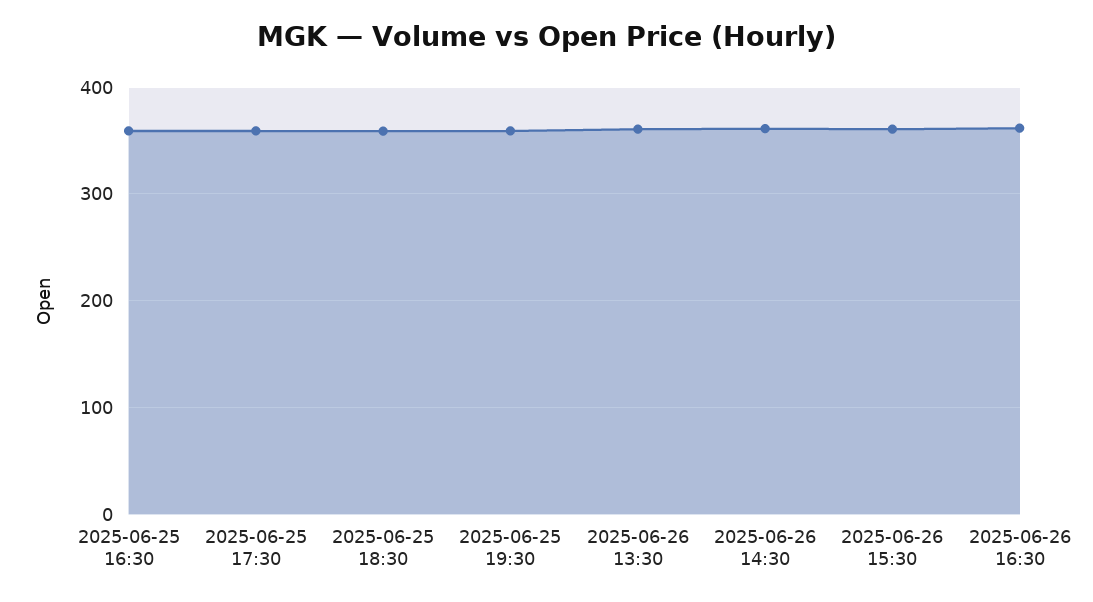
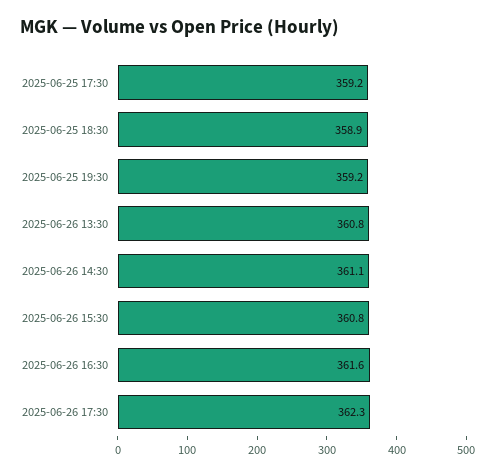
2025-06-25 16:30: 360 -> none
2025-06-26 17:30: none -> 362.3

